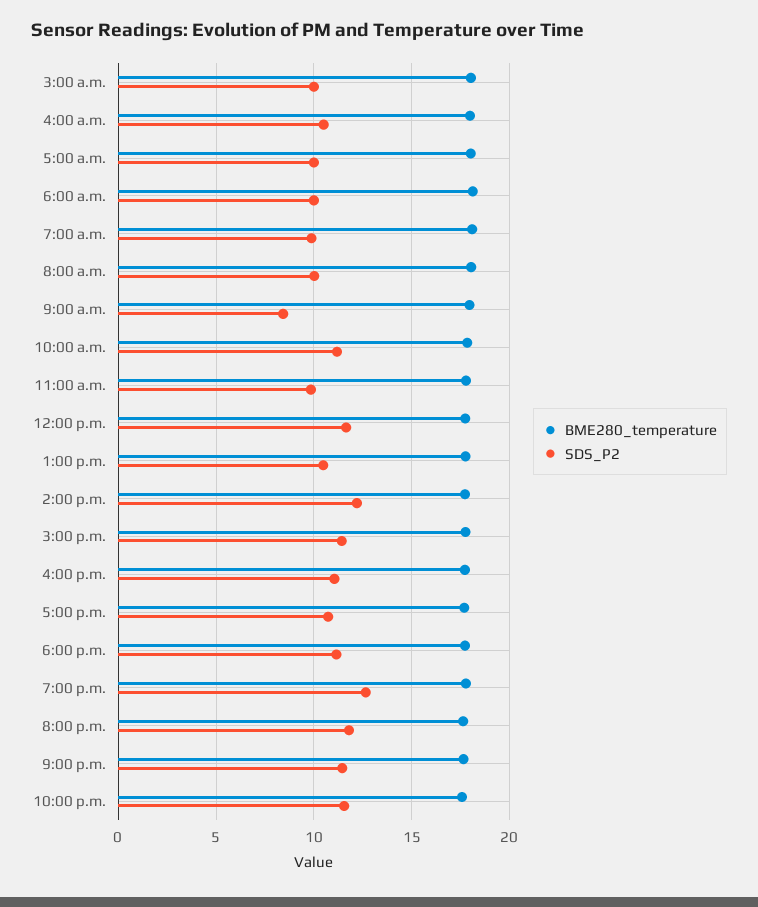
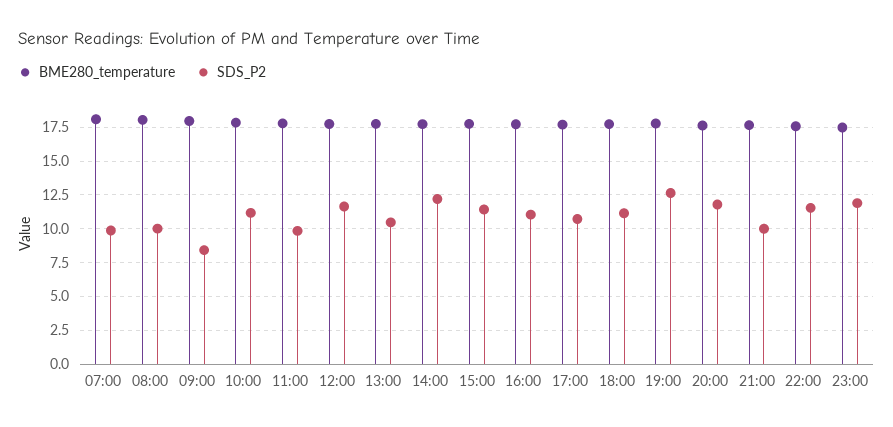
BME280_temperature, 3:00 a.m.: 18 -> none
SDS_P2, 3:00 a.m.: 10 -> none
BME280_temperature, 4:00 a.m.: 18 -> none
SDS_P2, 4:00 a.m.: 10.5 -> none
BME280_temperature, 5:00 a.m.: 18 -> none
SDS_P2, 5:00 a.m.: 10 -> none
BME280_temperature, 6:00 a.m.: 18 -> none
SDS_P2, 6:00 a.m.: 10 -> none
SDS_P2, 9:00 p.m.: 11.5 -> 10
BME280_temperature, 23:00: none -> 17.5
SDS_P2, 23:00: none -> 12

